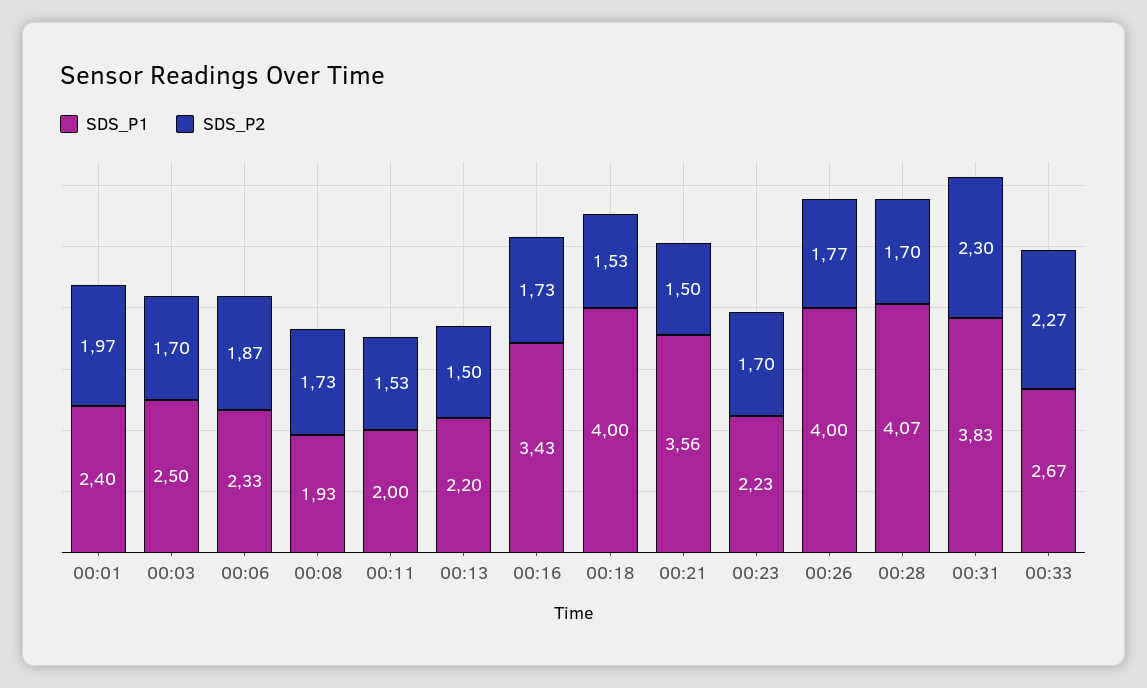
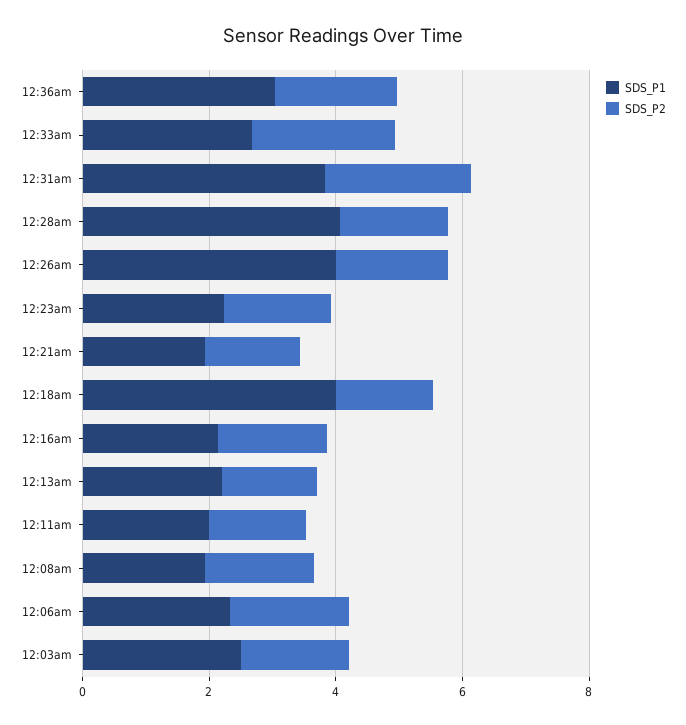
SDS_P1, 00:01: 2.4 -> none
SDS_P2, 00:01: 1.97 -> none
SDS_P1, 00:16: 3.43 -> 2
SDS_P1, 00:21: 3.56 -> 2
SDS_P1, 12:36am: none -> 3
SDS_P2, 12:36am: none -> 2

